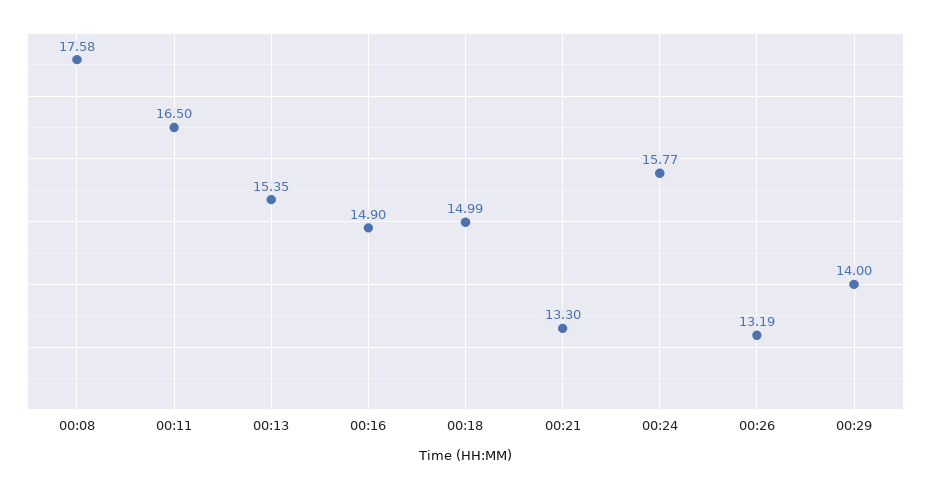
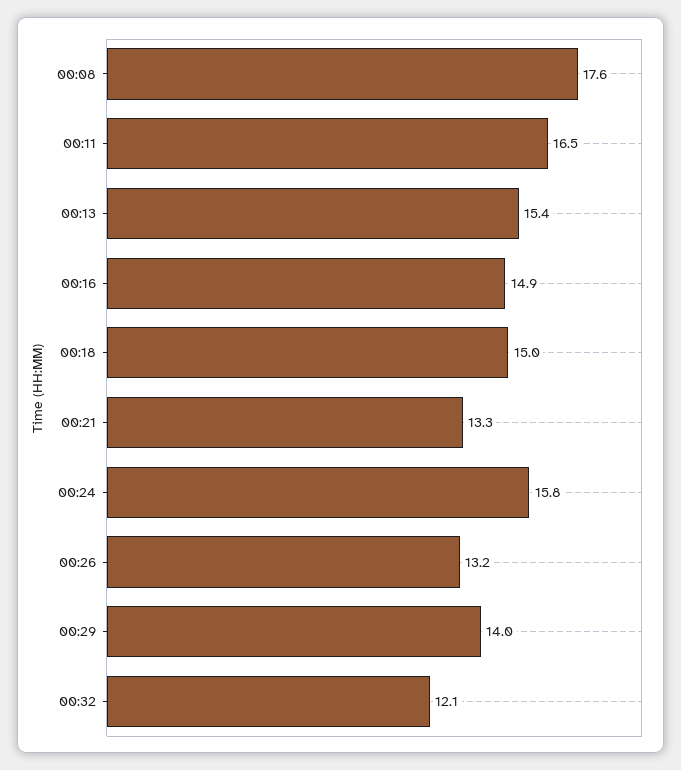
00:32: none -> 12.1

